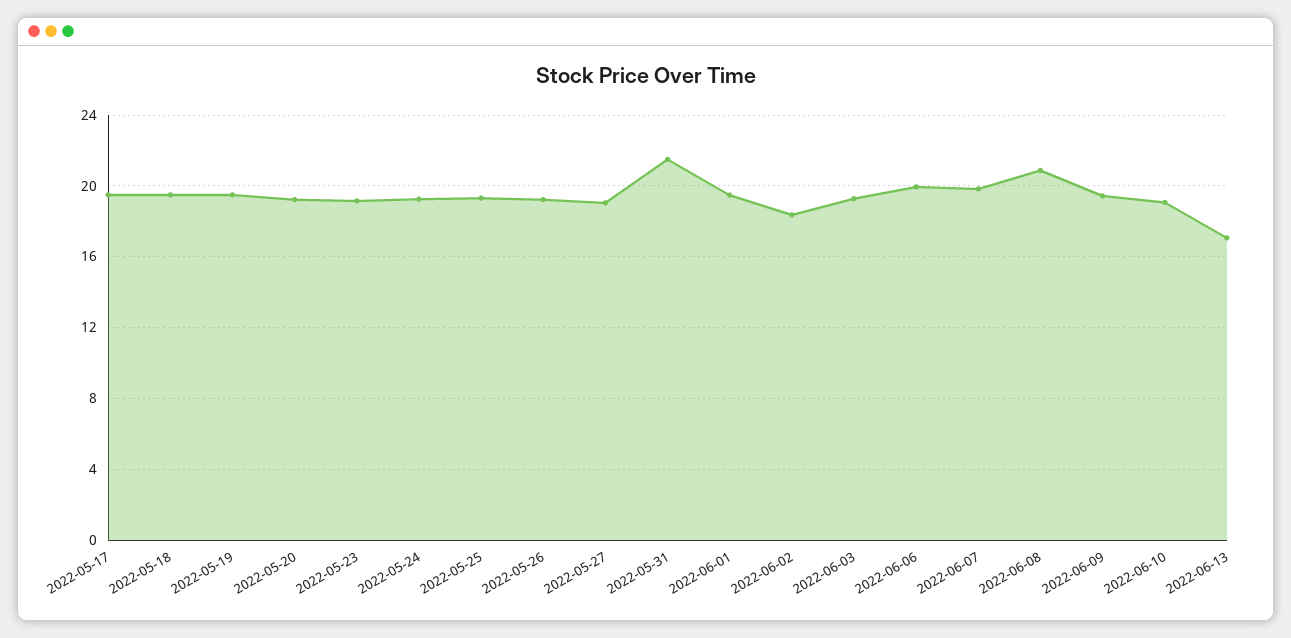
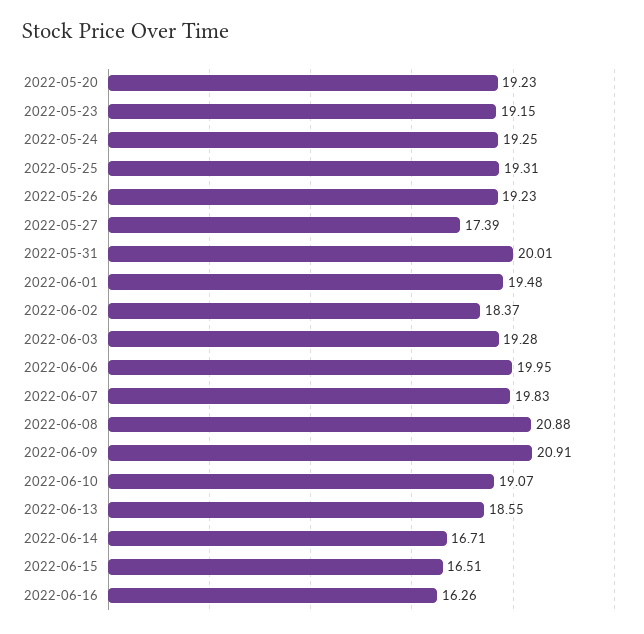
2022-05-17: 19.5 -> none
2022-05-18: 19.5 -> none
2022-05-19: 19.5 -> none
2022-05-27: 19 -> 17.39
2022-05-31: 21.5 -> 20.01
2022-06-09: 19.5 -> 20.91
2022-06-13: 17 -> 18.55
2022-06-14: none -> 16.71
2022-06-15: none -> 16.51
2022-06-16: none -> 16.26

